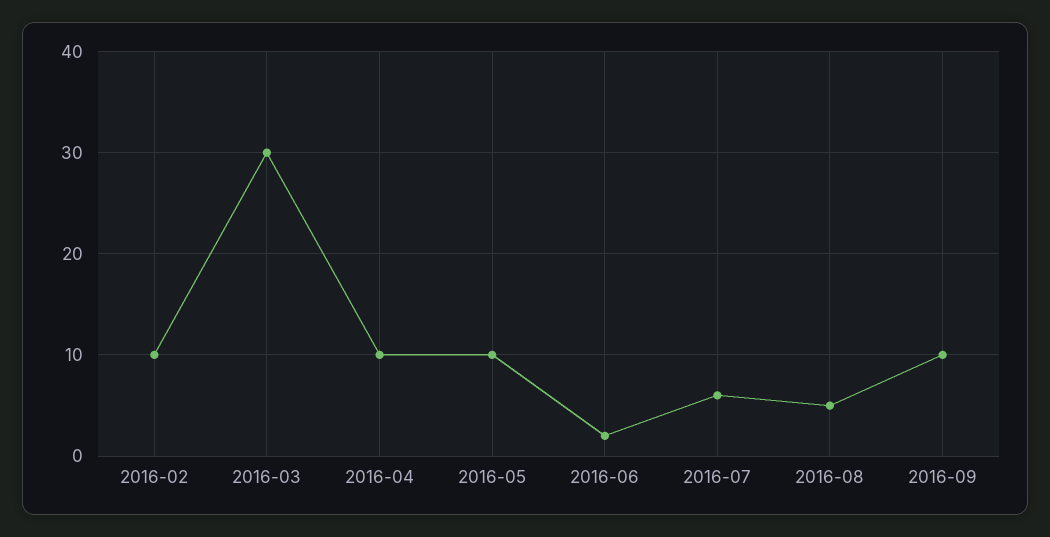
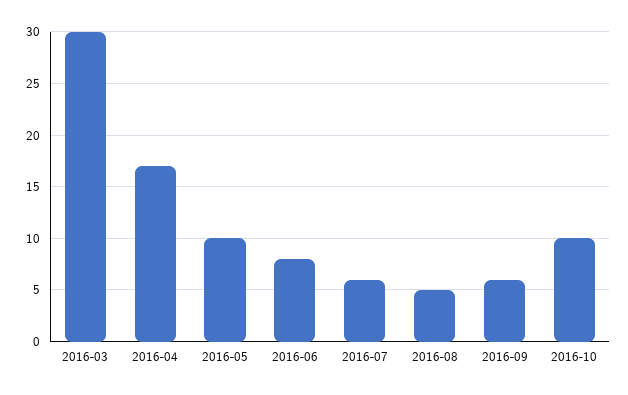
2016-02: 10 -> none
2016-04: 10 -> 17
2016-06: 2 -> 8
2016-09: 10 -> 6
2016-10: none -> 10

